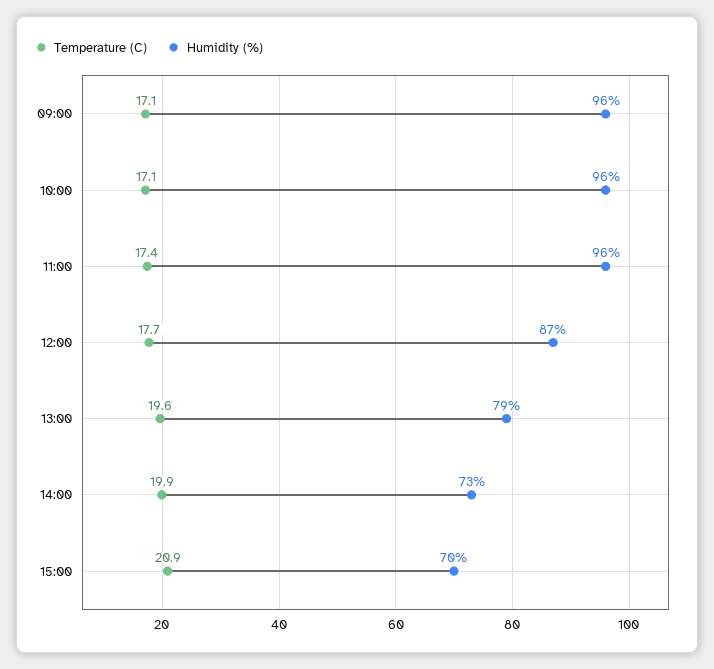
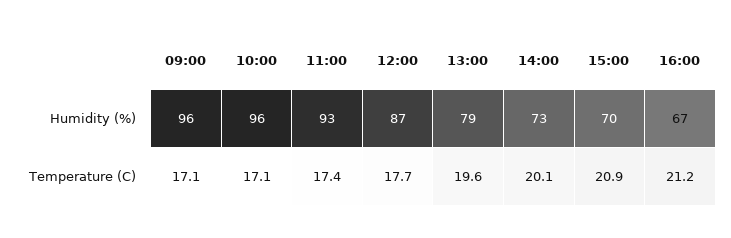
Humidity (%), 11:00: 96 -> 93
Temperature (C), 14:00: 19.9 -> 20.1
Humidity (%), 16:00: none -> 67
Temperature (C), 16:00: none -> 21.2

